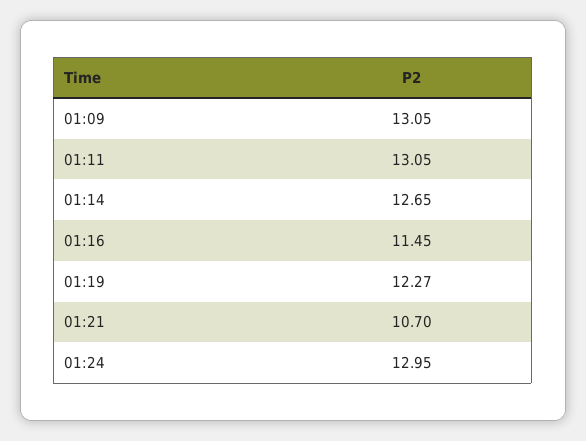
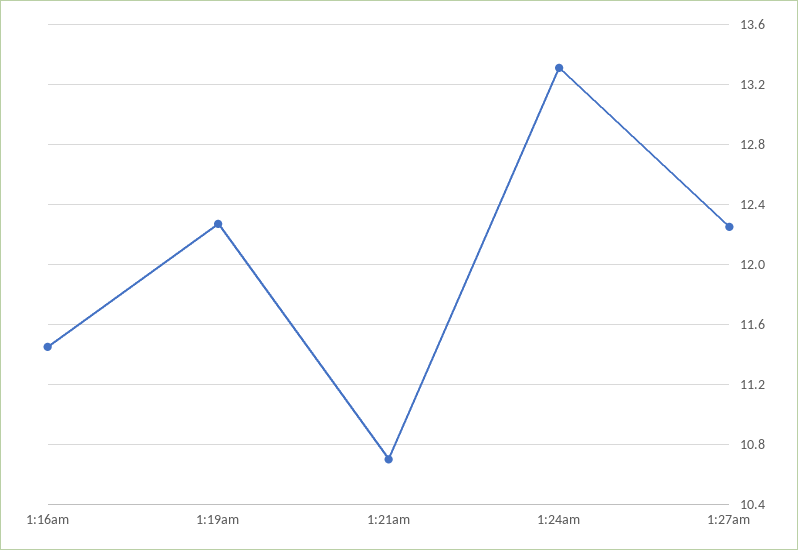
01:09: 13.05 -> none
01:11: 13.05 -> none
01:14: 12.65 -> none
01:24: 12.95 -> 13.3
1:27am: none -> 12.25

